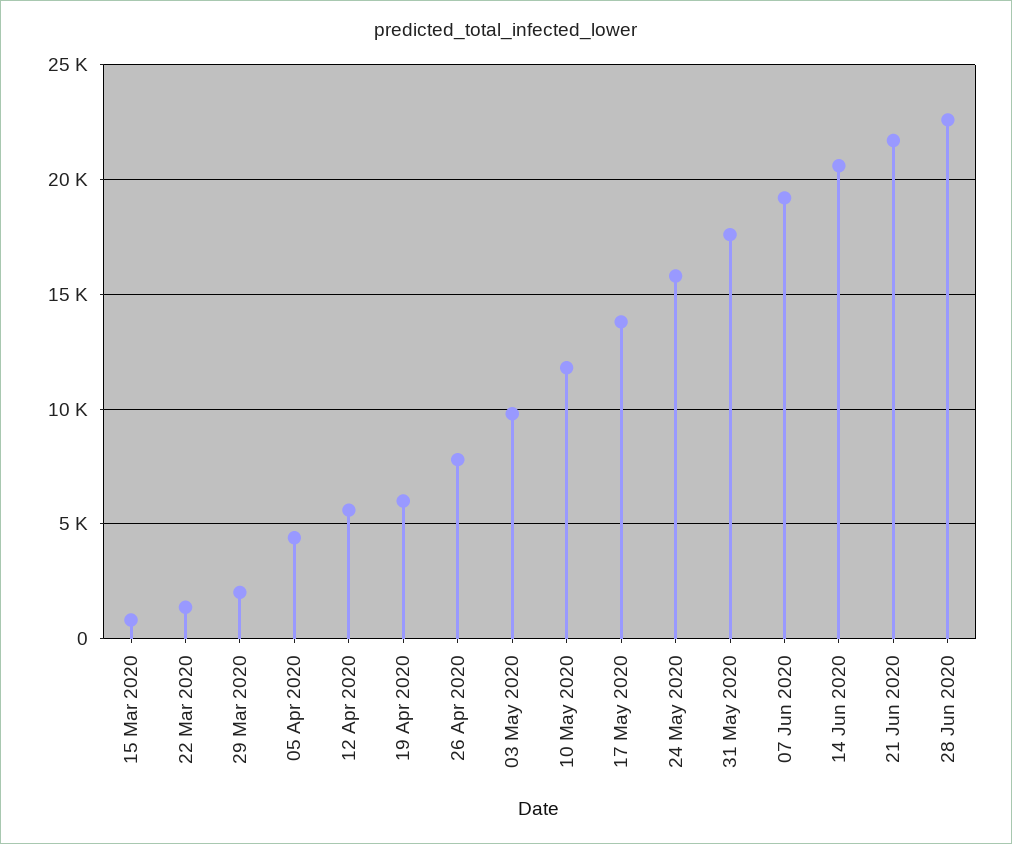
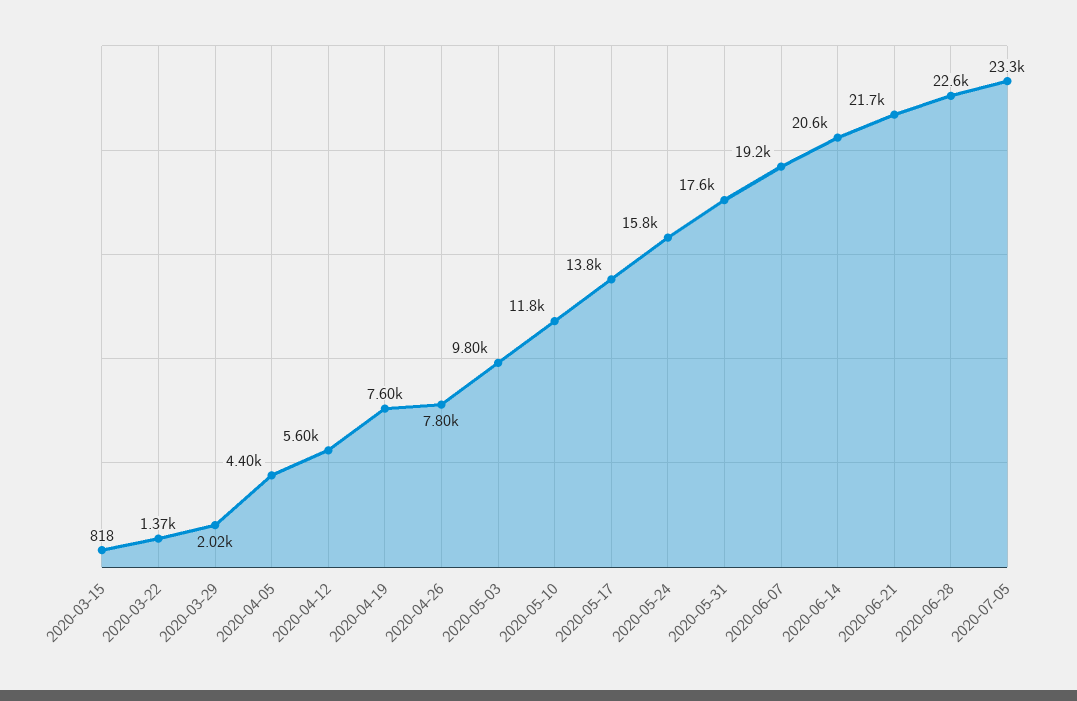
19 Apr 2020: 6000 -> 7600
2020-07-05: none -> 23300

